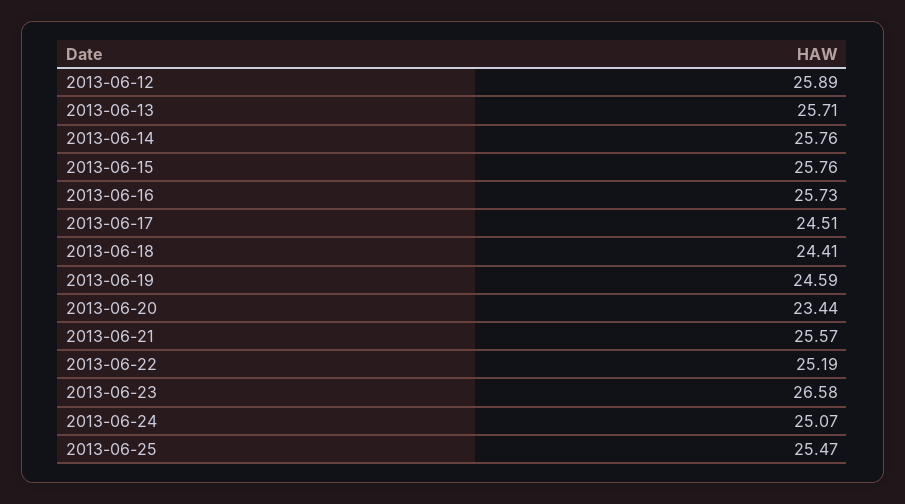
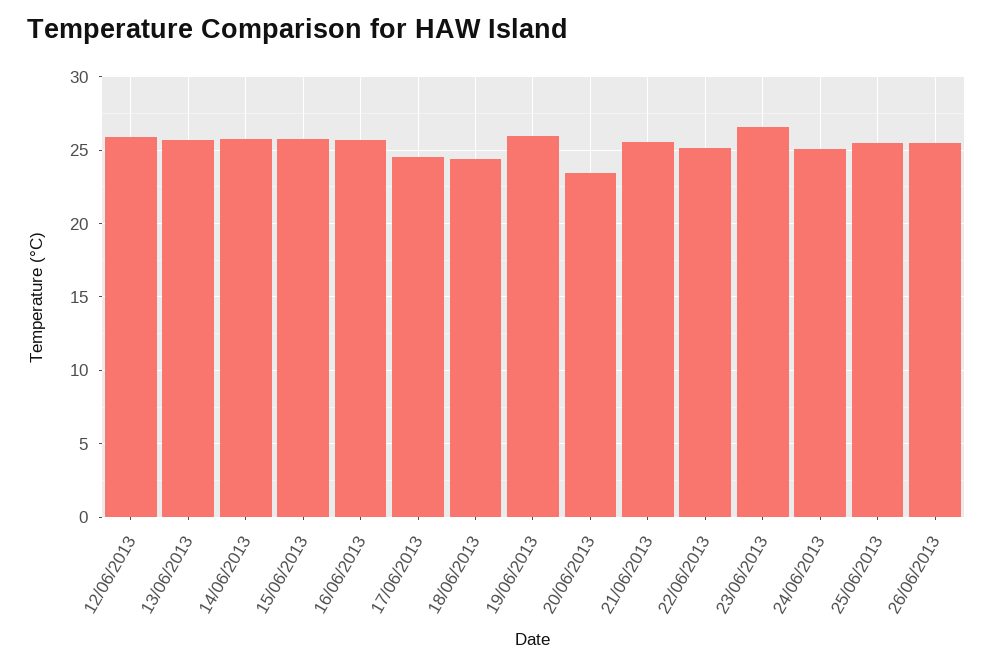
2013-06-19: 24.59 -> 26
26/06/2013: none -> 25.5

